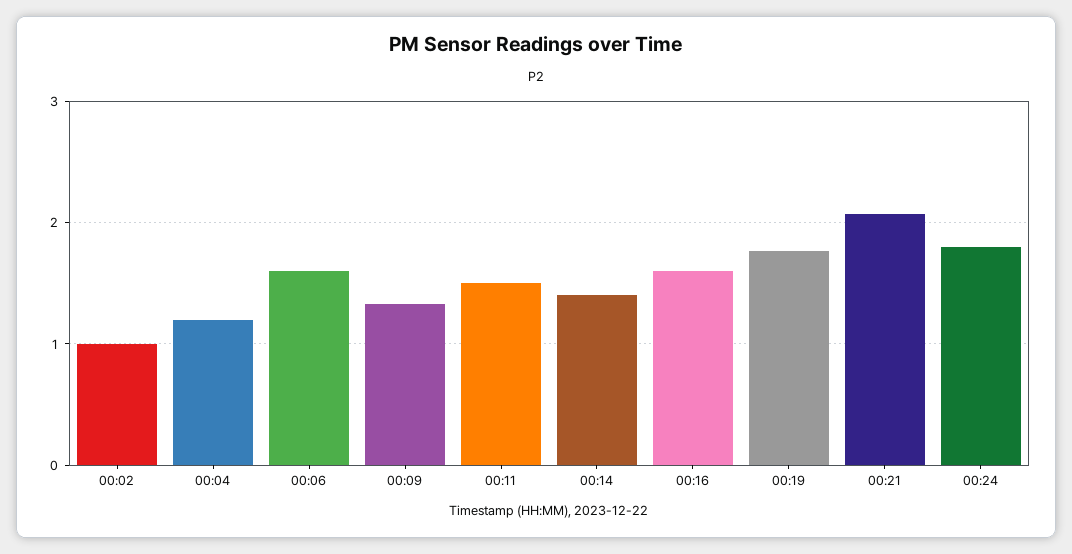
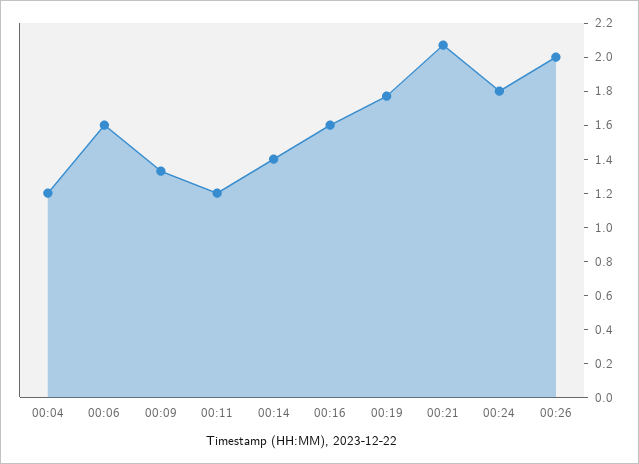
00:02: 1 -> none
00:11: 1.5 -> 1.2
00:26: none -> 2

